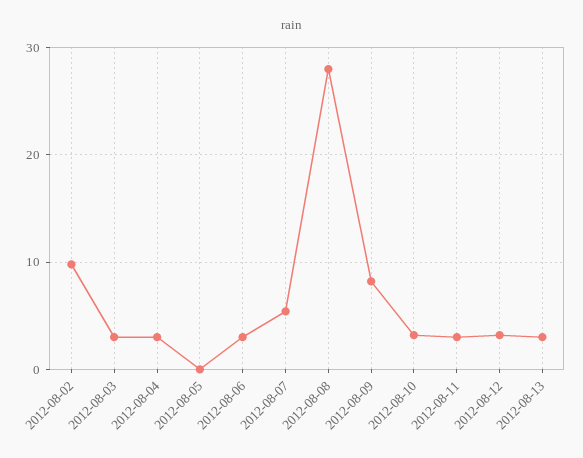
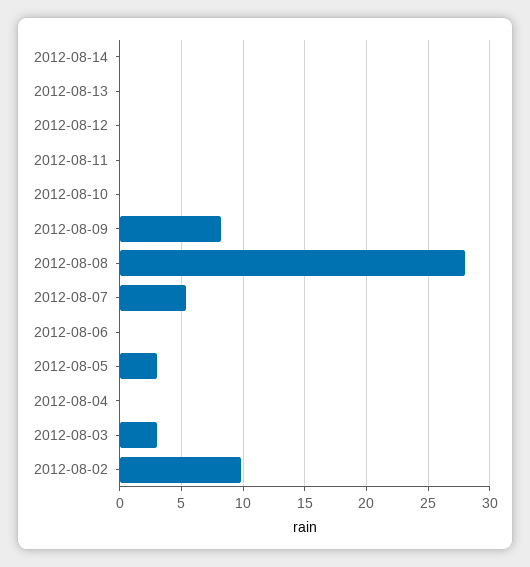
2012-08-04: 3 -> 0
2012-08-05: 0 -> 3
2012-08-06: 3 -> 0
2012-08-10: 3 -> 0
2012-08-11: 3 -> 0
2012-08-12: 3 -> 0
2012-08-13: 3 -> 0
2012-08-14: none -> 0

